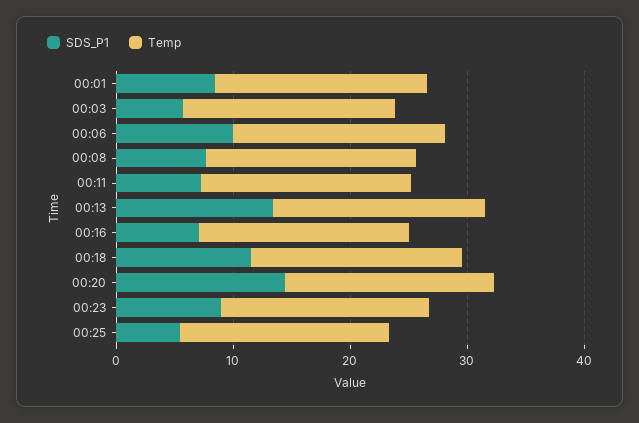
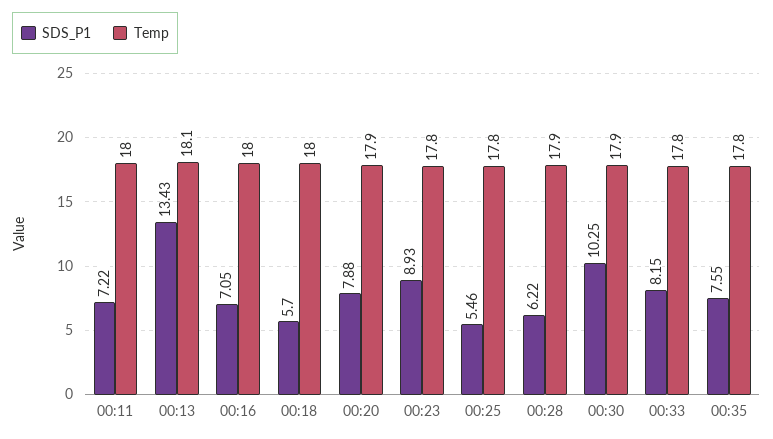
SDS_P1, 00:01: 8 -> none
Temp, 00:01: 18 -> none
SDS_P1, 00:03: 6 -> none
Temp, 00:03: 18 -> none
SDS_P1, 00:06: 10 -> none
Temp, 00:06: 18 -> none
SDS_P1, 00:08: 8 -> none
Temp, 00:08: 18 -> none
SDS_P1, 00:18: 12 -> 5.7
SDS_P1, 00:20: 14 -> 7.88
SDS_P1, 00:28: none -> 6.22
Temp, 00:28: none -> 17.9
SDS_P1, 00:30: none -> 10.25
Temp, 00:30: none -> 17.9
SDS_P1, 00:33: none -> 8.15
Temp, 00:33: none -> 17.8
SDS_P1, 00:35: none -> 7.55
Temp, 00:35: none -> 17.8

